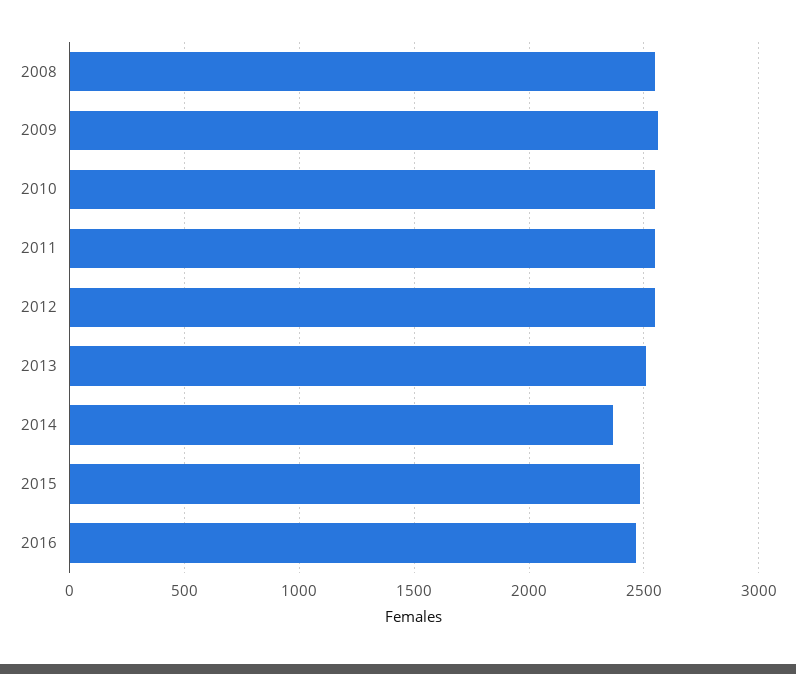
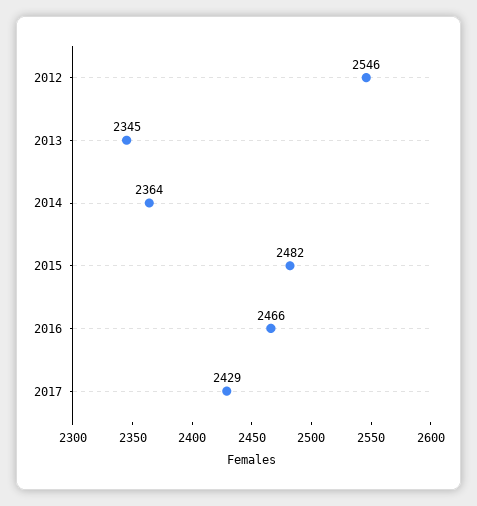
2008: 2550 -> none
2009: 2550 -> none
2010: 2550 -> none
2011: 2550 -> none
2013: 2500 -> 2345
2017: none -> 2429

